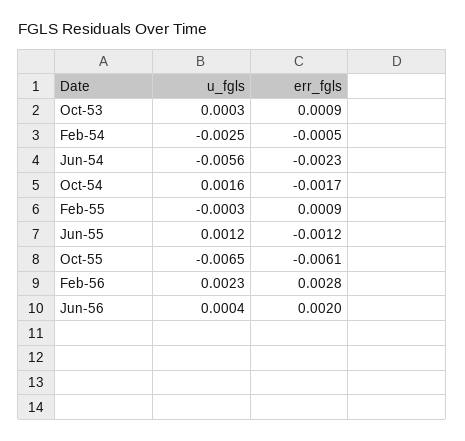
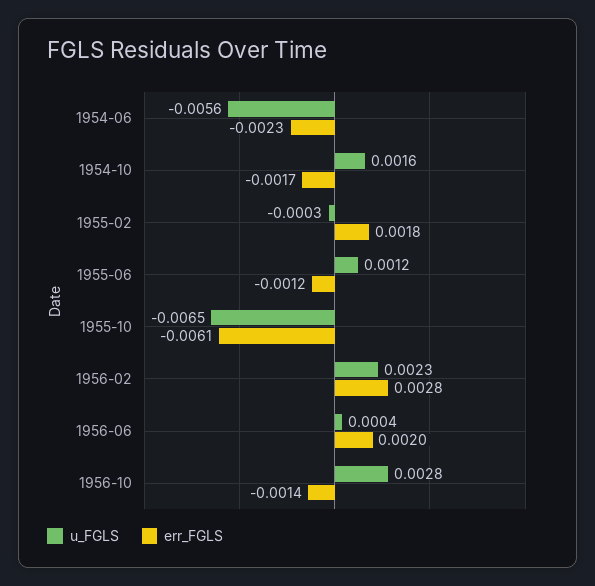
u_fgls, Oct-53: 0.0003 -> none
err_fgls, Oct-53: 0.0009 -> none
u_fgls, Feb-54: -0.0025 -> none
err_fgls, Feb-54: -0.0005 -> none
err_fgls, Feb-55: 0.0009 -> 0.0018
u_fgls, 1956-10: none -> 0.0028
err_fgls, 1956-10: none -> -0.0014

